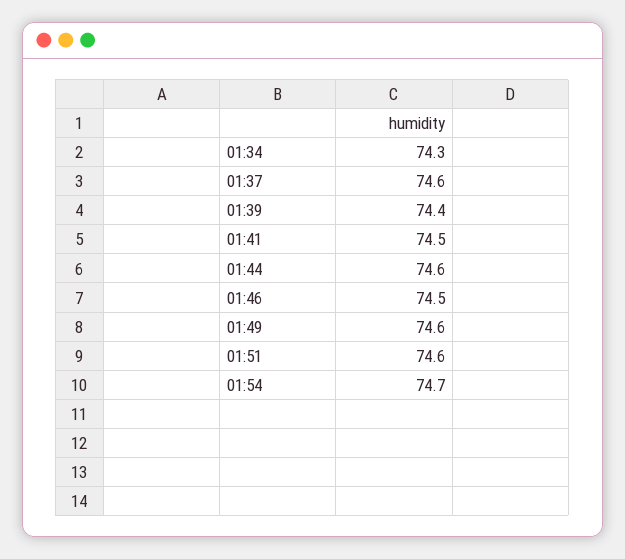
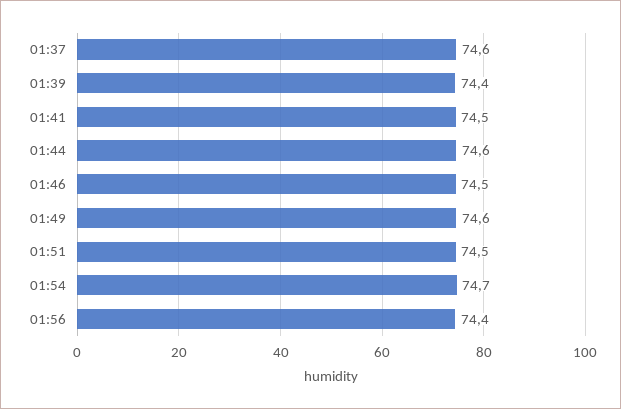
01:34: 74.3 -> none
01:51: 74.6 -> 74.5
01:56: none -> 74.4

